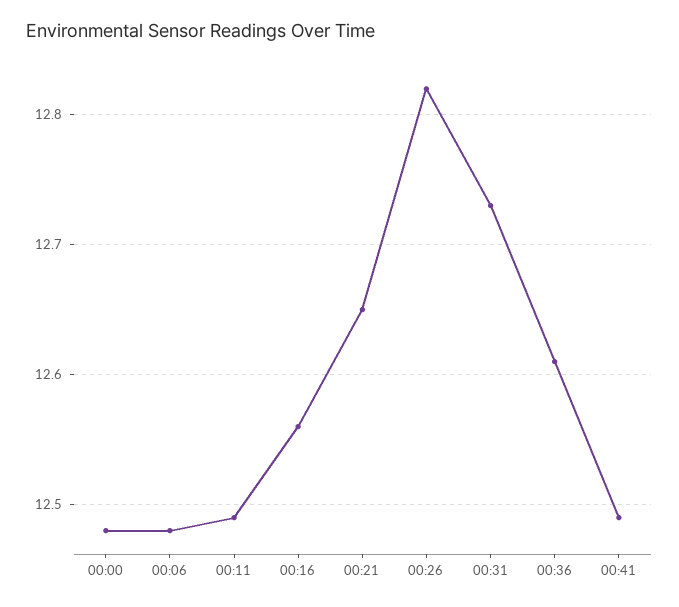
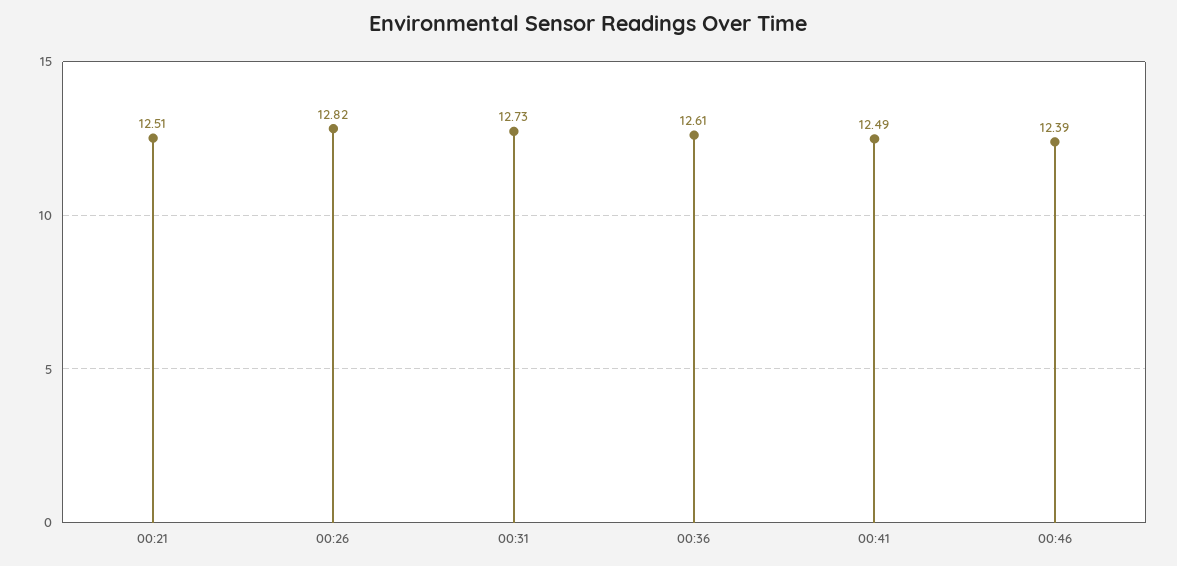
00:00: 12.48 -> none
00:06: 12.48 -> none
00:11: 12.49 -> none
00:16: 12.56 -> none
00:21: 12.65 -> 12.51
00:46: none -> 12.39

